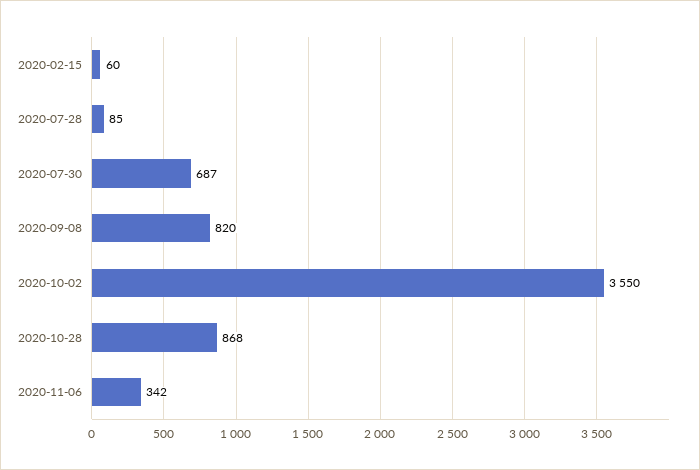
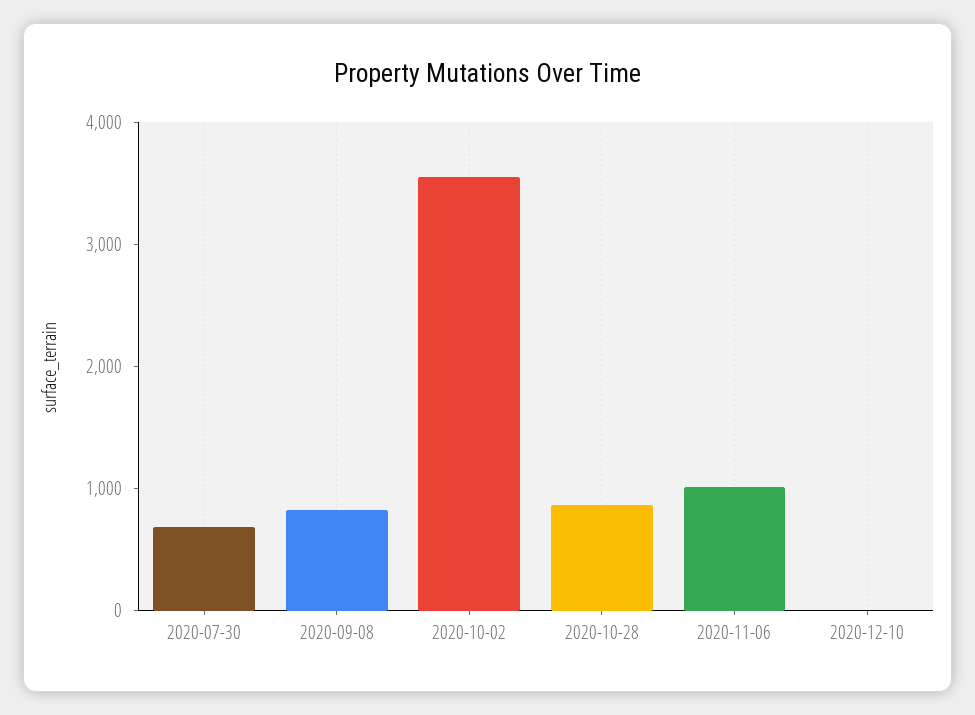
2020-02-15: 60 -> none
2020-07-28: 85 -> none
2020-11-06: 342 -> 1000
2020-12-10: none -> 0

